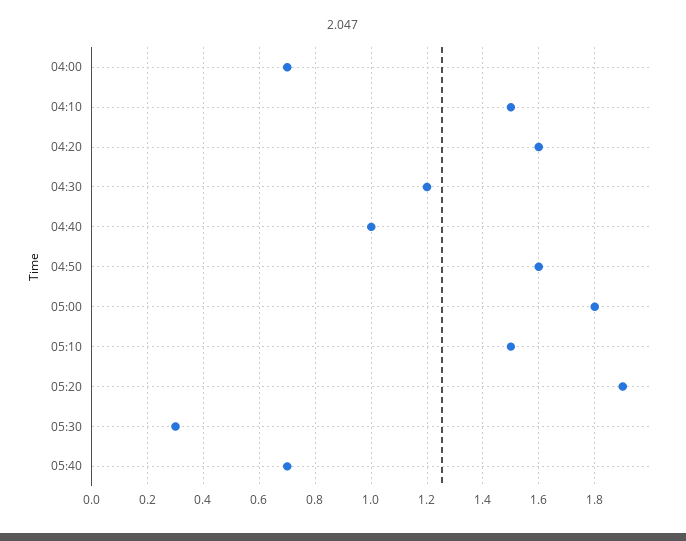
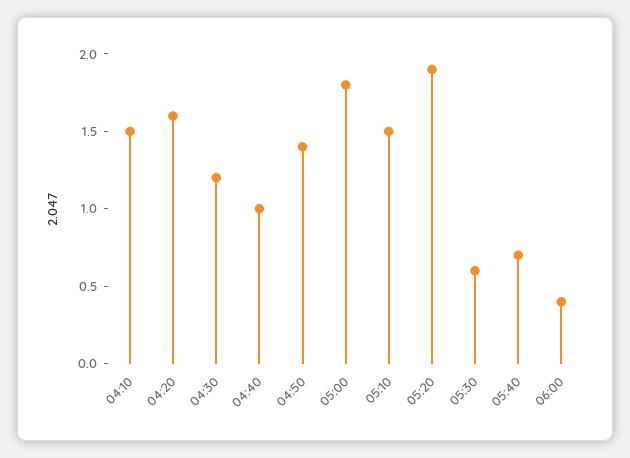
04:00: 0.7 -> none
04:50: 1.6 -> 1.4
05:30: 0.3 -> 0.6
06:00: none -> 0.4

